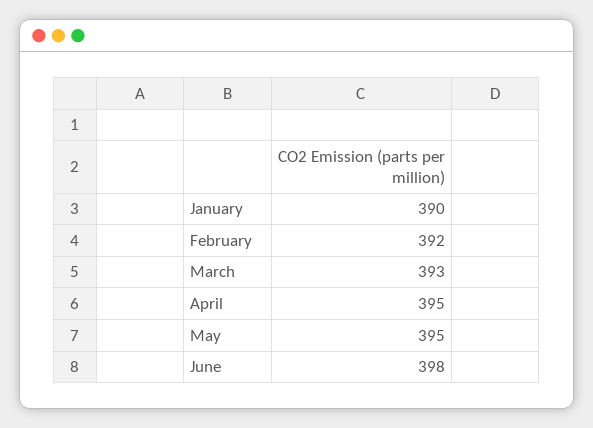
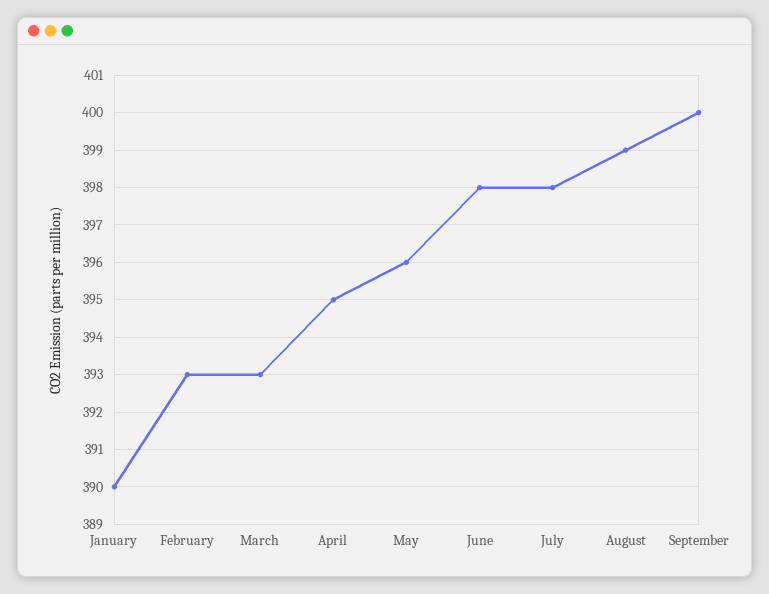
February: 392 -> 393
May: 395 -> 396
July: none -> 398
August: none -> 399
September: none -> 400

